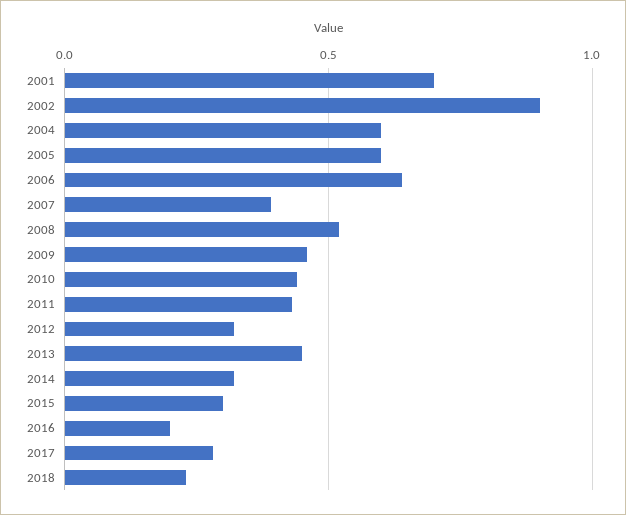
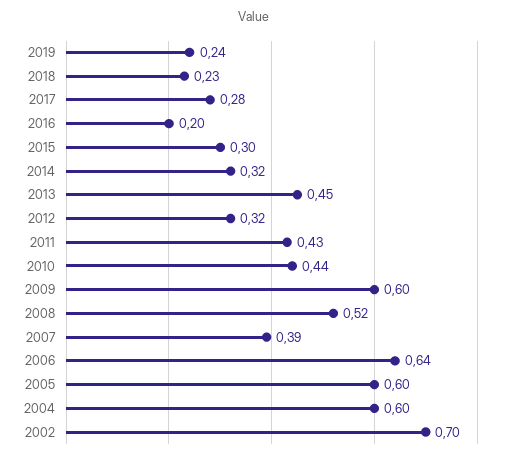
2001: 0.7 -> none
2002: 0.9 -> 0.7
2009: 0.45 -> 0.6
2019: none -> 0.24

